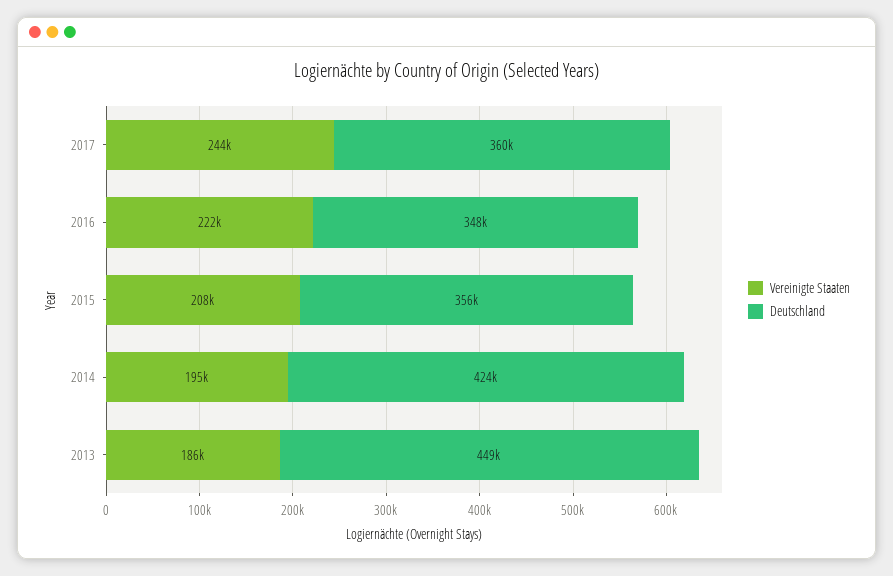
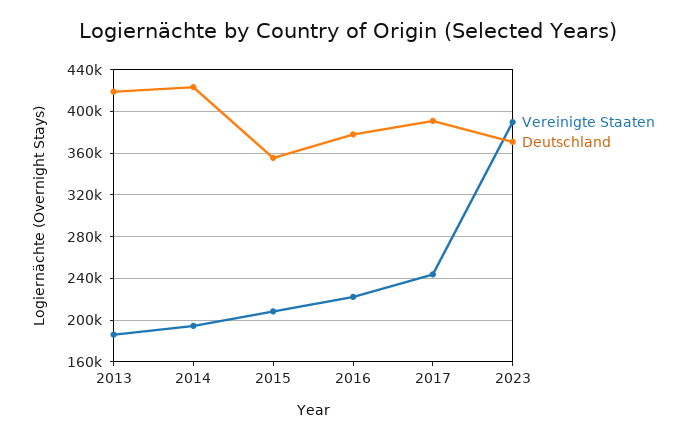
Deutschland, 2017: 360000 -> 390000
Deutschland, 2016: 348000 -> 380000
Deutschland, 2013: 449000 -> 420000
Vereinigte Staaten, 2023: none -> 390000
Deutschland, 2023: none -> 370000

